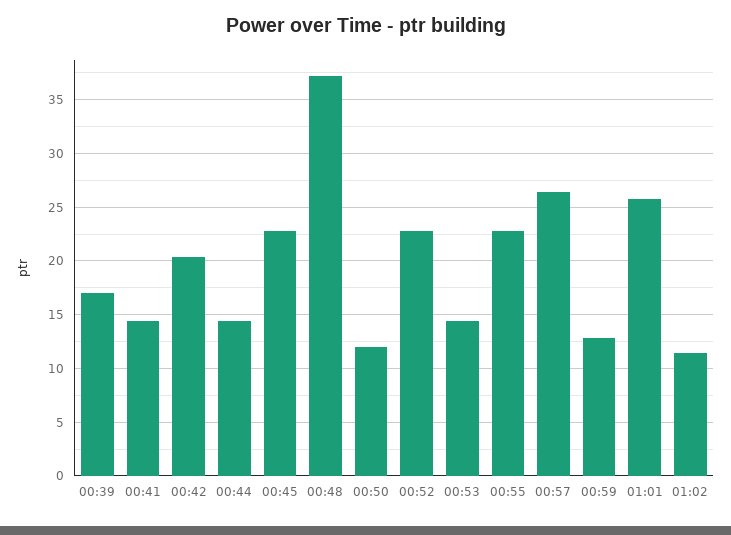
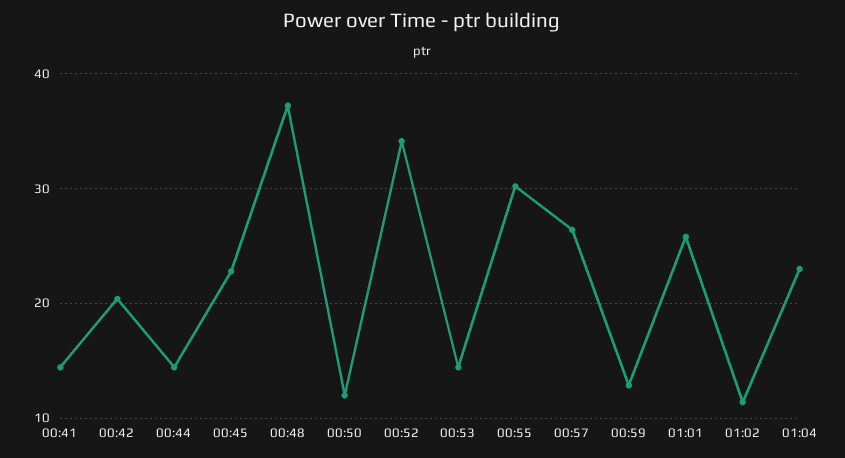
00:39: 17 -> none
00:52: 23 -> 34
00:55: 23 -> 30
01:04: none -> 23

